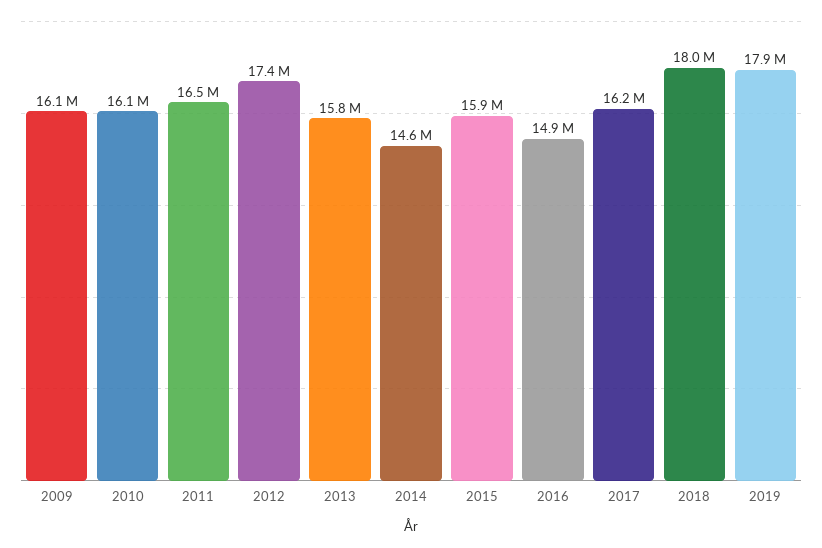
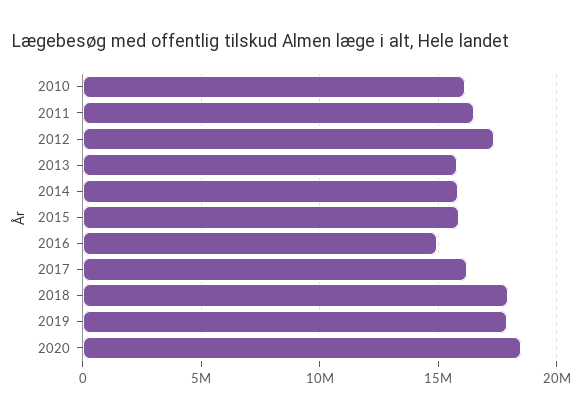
2009: 16100000 -> none
2014: 14600000 -> 16000000
2020: none -> 18500000

